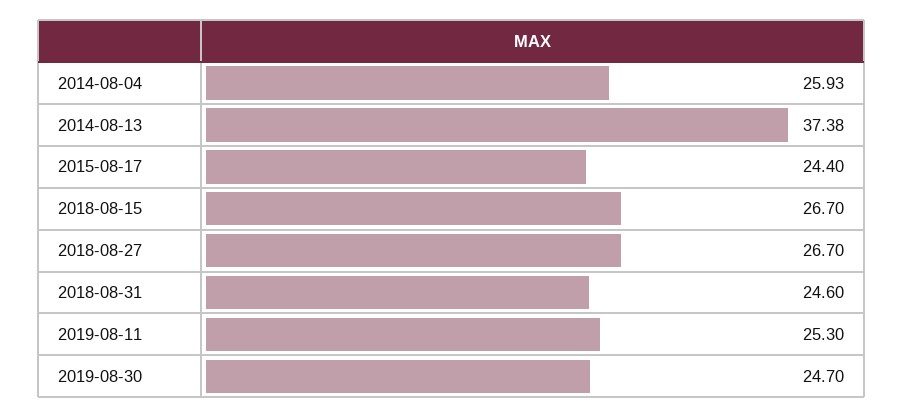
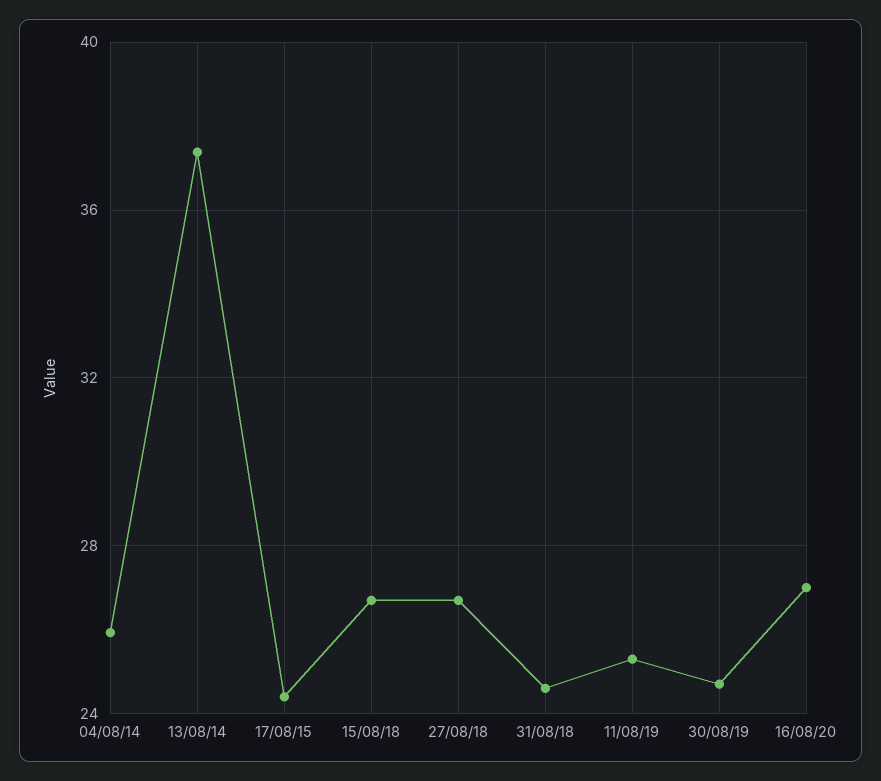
16/08/20: none -> 27

